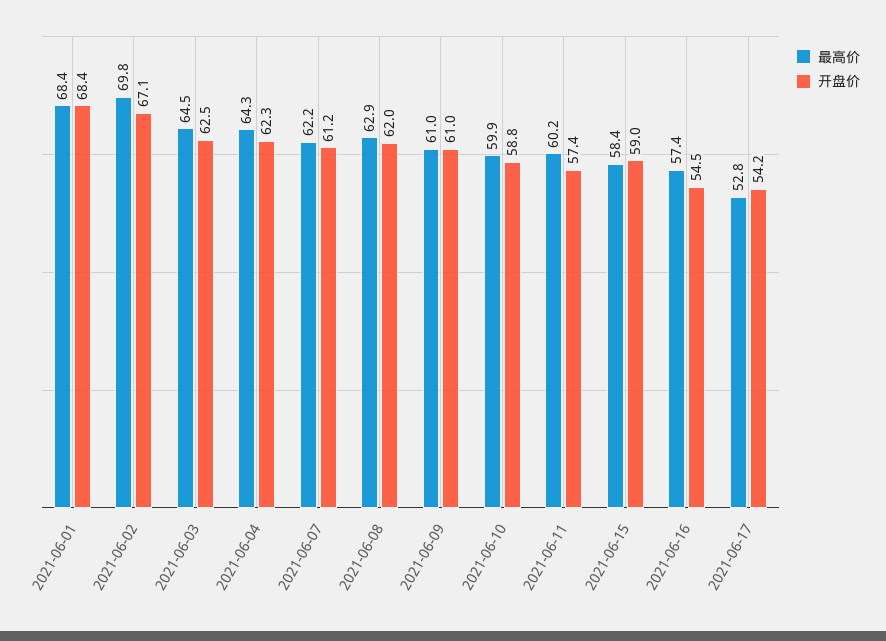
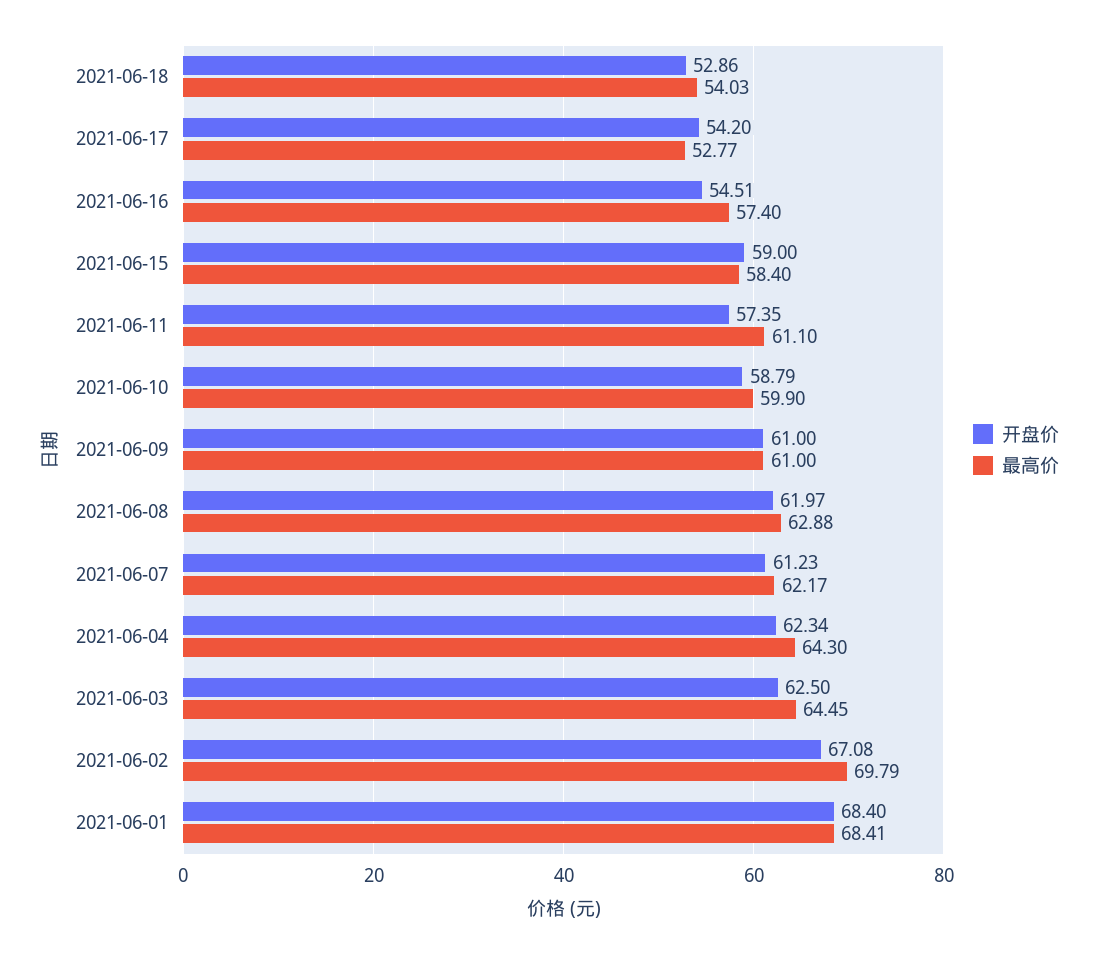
最高价, 2021-06-11: 60.2 -> 61.1
开盘价, 2021-06-18: none -> 52.86
最高价, 2021-06-18: none -> 54.03

